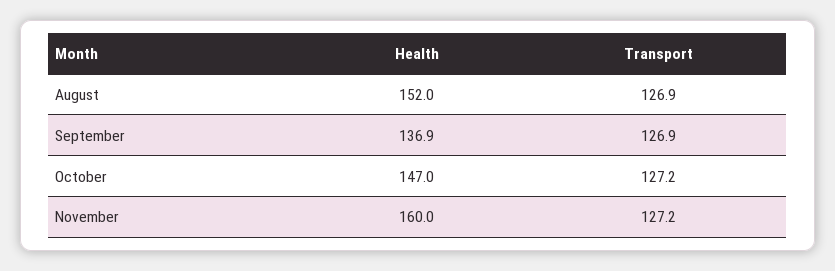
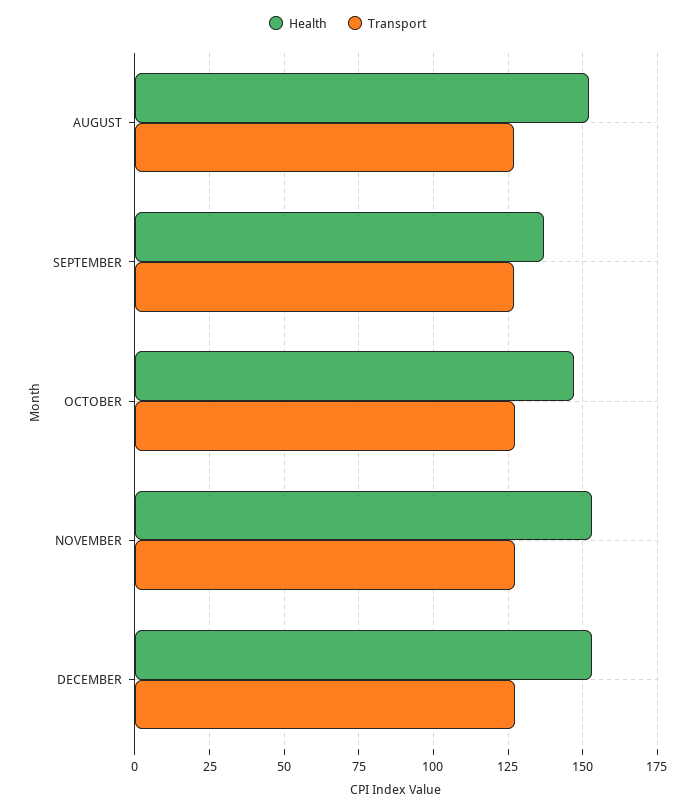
Health, November: 160 -> 152.5
Health, DECEMBER: none -> 152.5
Transport, DECEMBER: none -> 127.5

